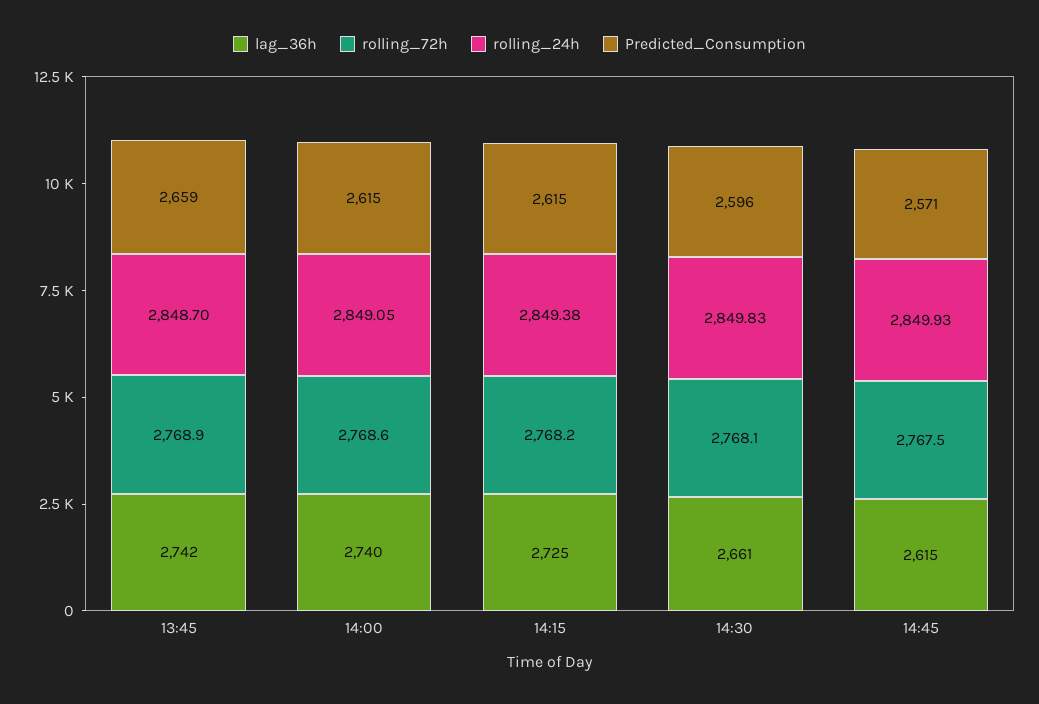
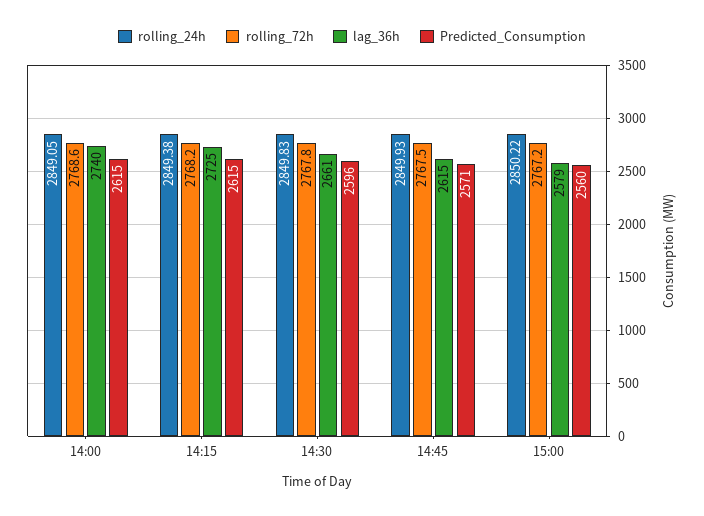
lag_36h, 13:45: 2742 -> none
rolling_72h, 13:45: 2768.9 -> none
rolling_24h, 13:45: 2848.7 -> none
Predicted_Consumption, 13:45: 2659 -> none
rolling_72h, 14:30: 2768.1 -> 2767.8
rolling_24h, 15:00: none -> 2850.22
rolling_72h, 15:00: none -> 2767.2
lag_36h, 15:00: none -> 2579
Predicted_Consumption, 15:00: none -> 2560

